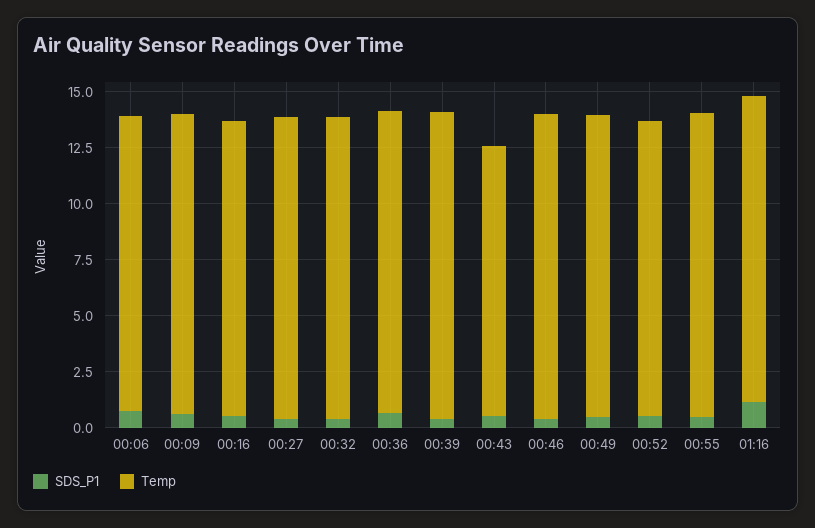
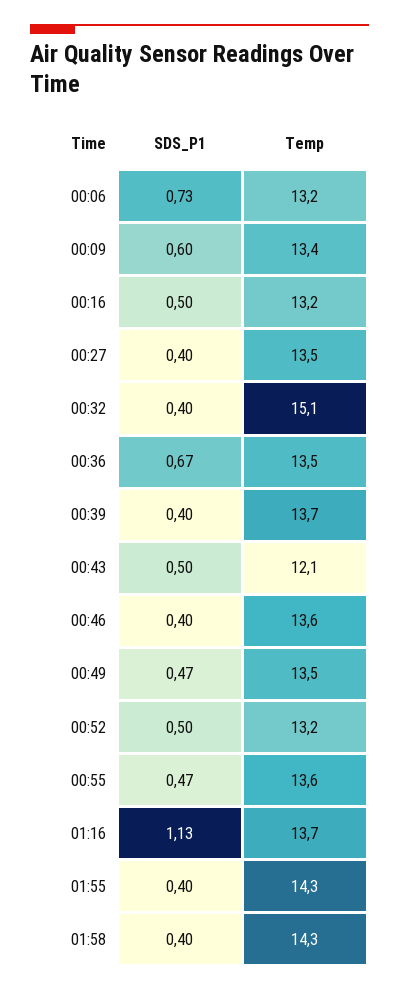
Temp, 00:32: 13.5 -> 15.1
SDS_P1, 01:55: none -> 0.4
Temp, 01:55: none -> 14.3
SDS_P1, 01:58: none -> 0.4
Temp, 01:58: none -> 14.3

